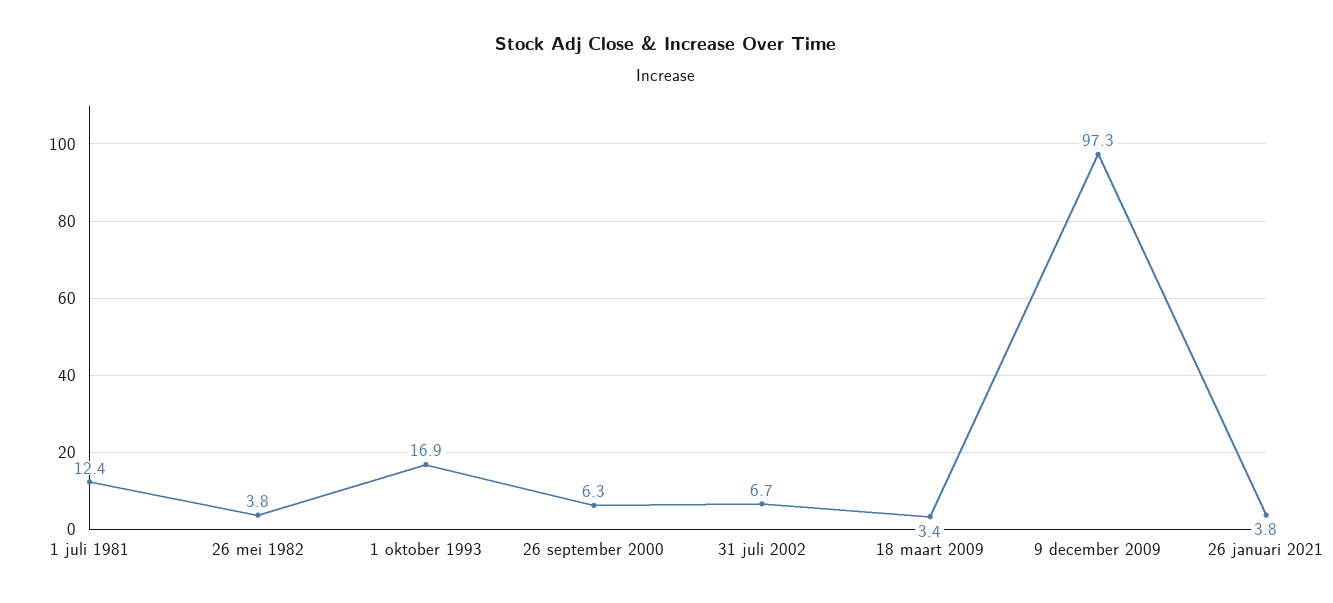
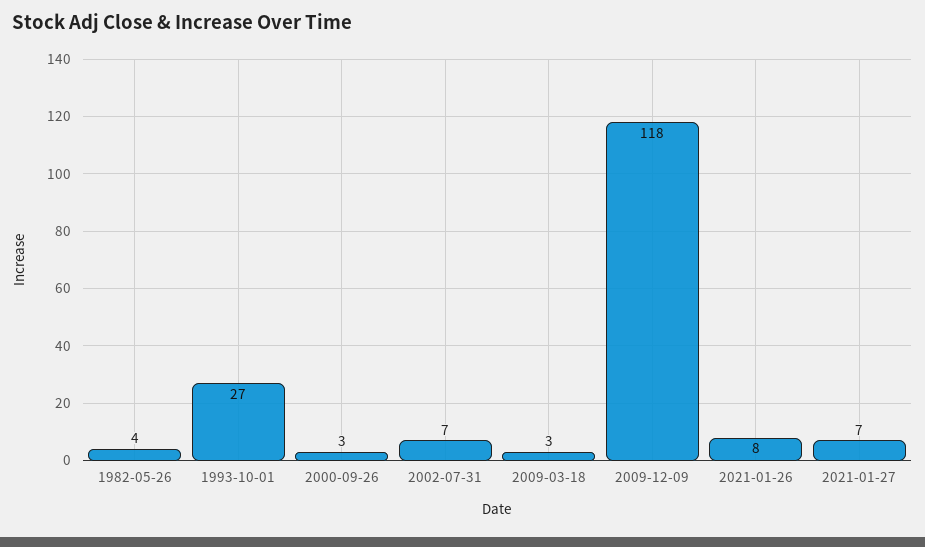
1 juli 1981: 12.4 -> none
1 oktober 1993: 16.9 -> 27
26 september 2000: 6.3 -> 3
9 december 2009: 97.3 -> 118
26 januari 2021: 3.8 -> 8
2021-01-27: none -> 7

